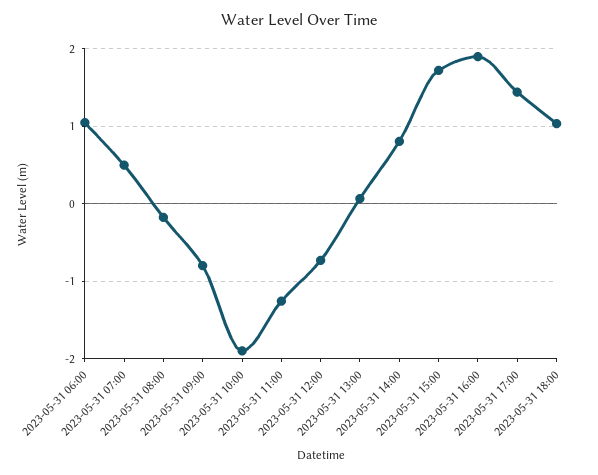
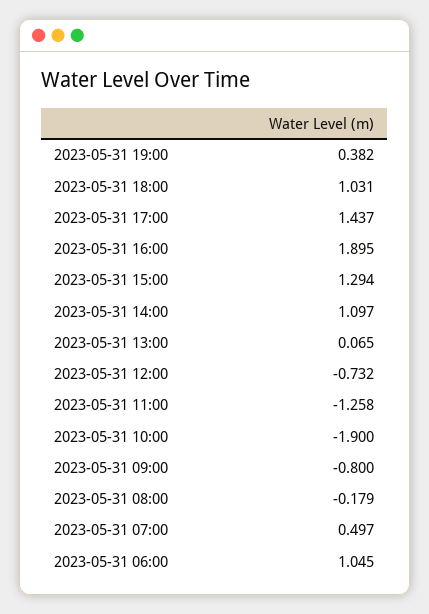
2023-05-31 14:00: 0.8 -> 1.097
2023-05-31 15:00: 1.7 -> 1.294
2023-05-31 19:00: none -> 0.382

